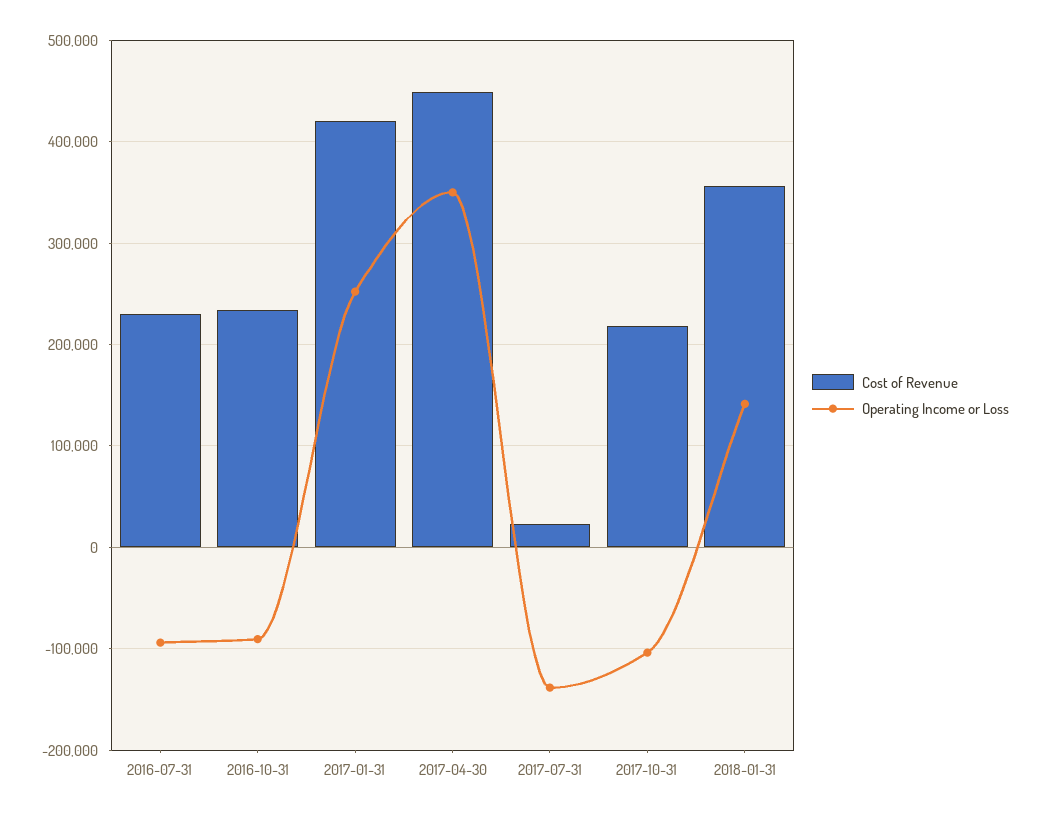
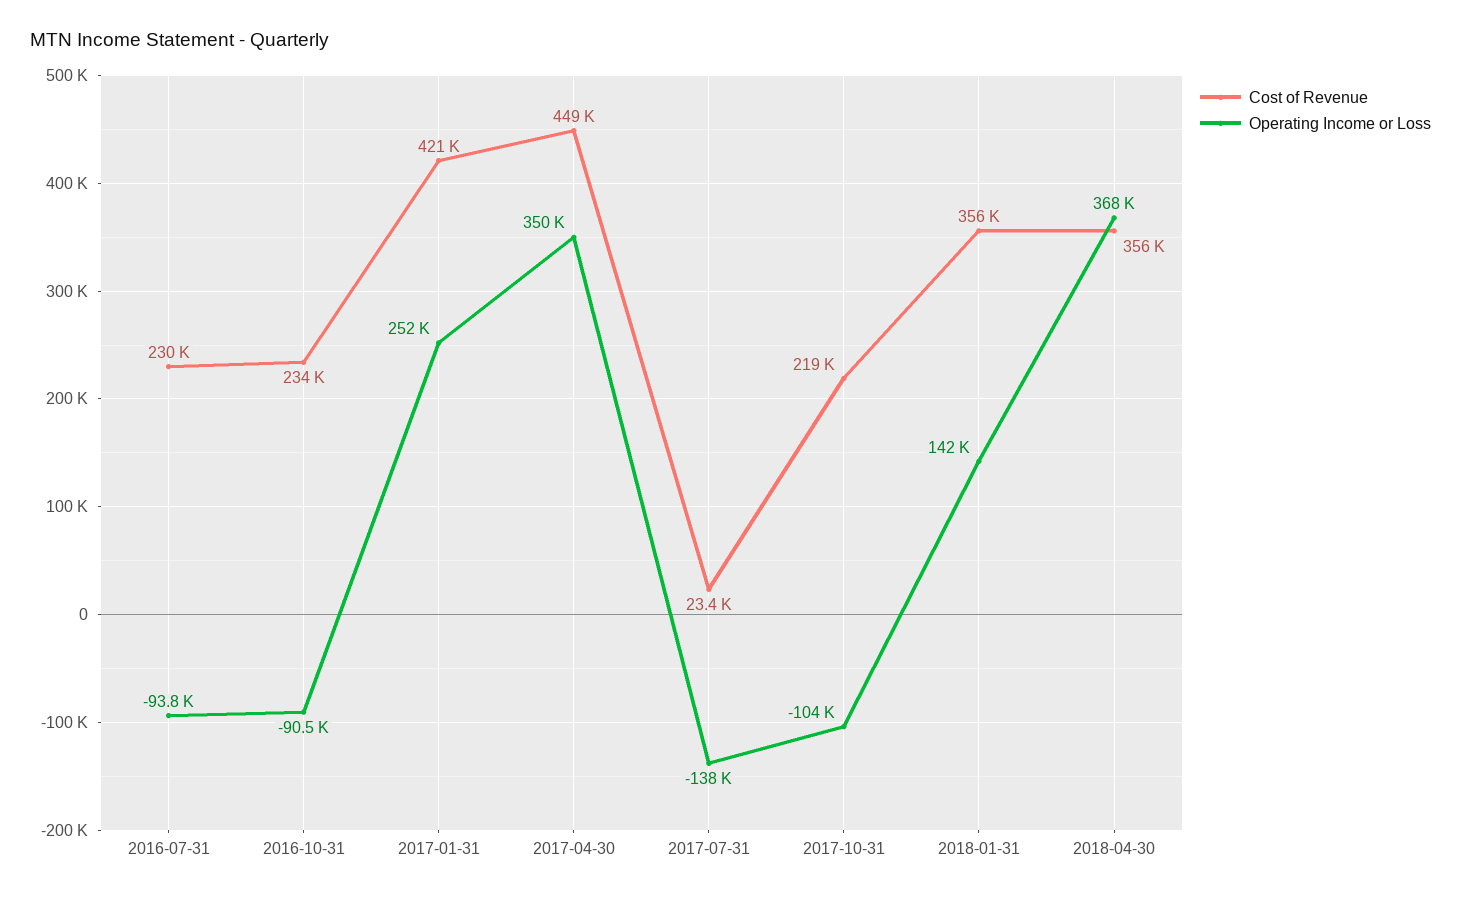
Cost of Revenue, 2018-04-30: none -> 356000
Operating Income or Loss, 2018-04-30: none -> 368000

